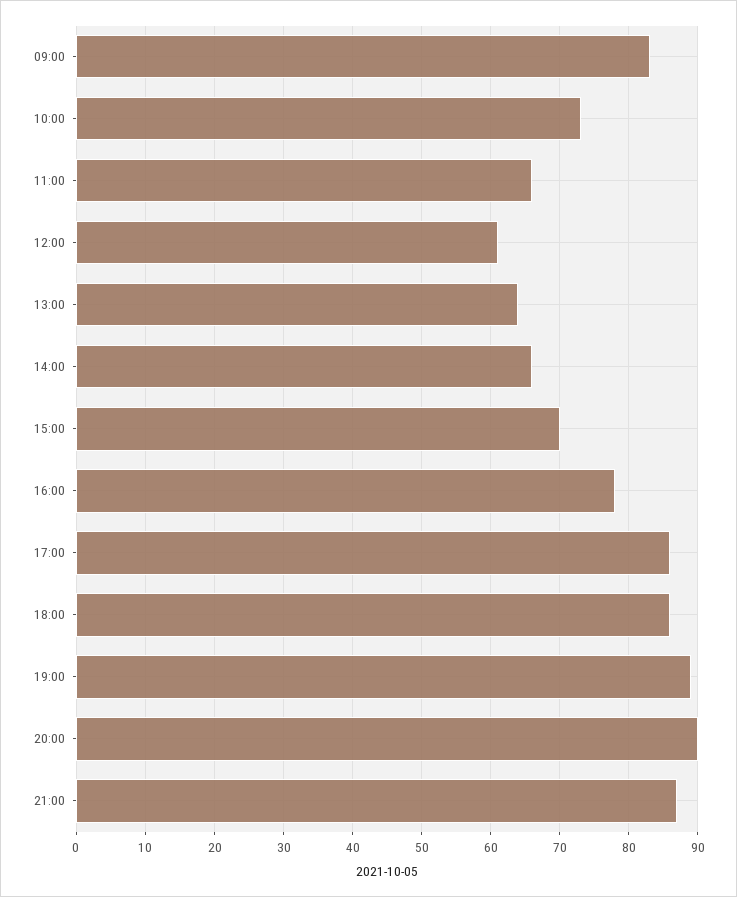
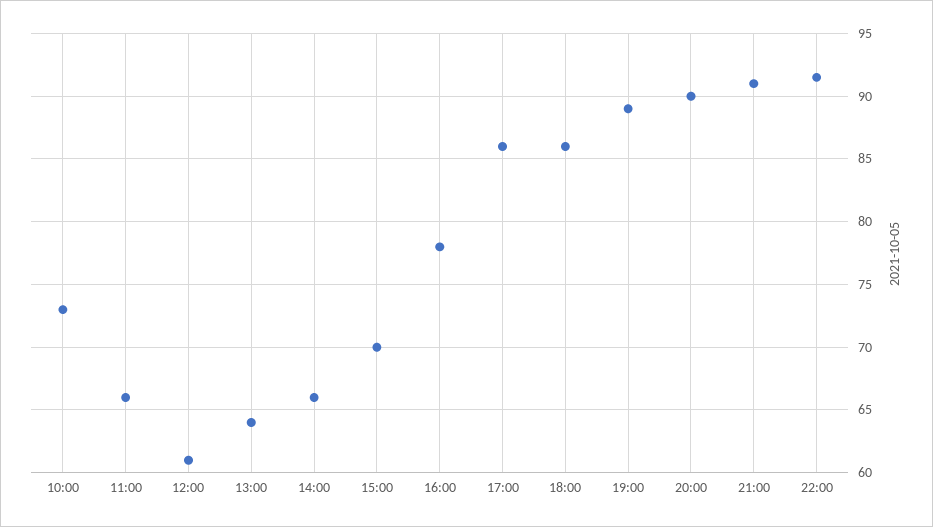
09:00: 83 -> none
21:00: 87 -> 91
22:00: none -> 91.5

